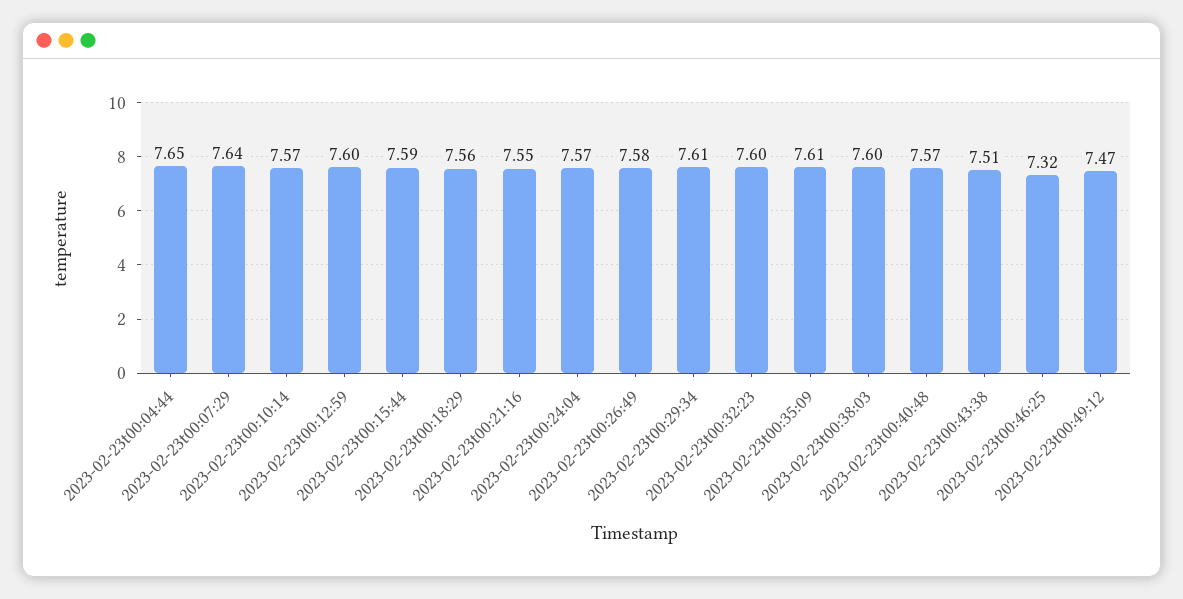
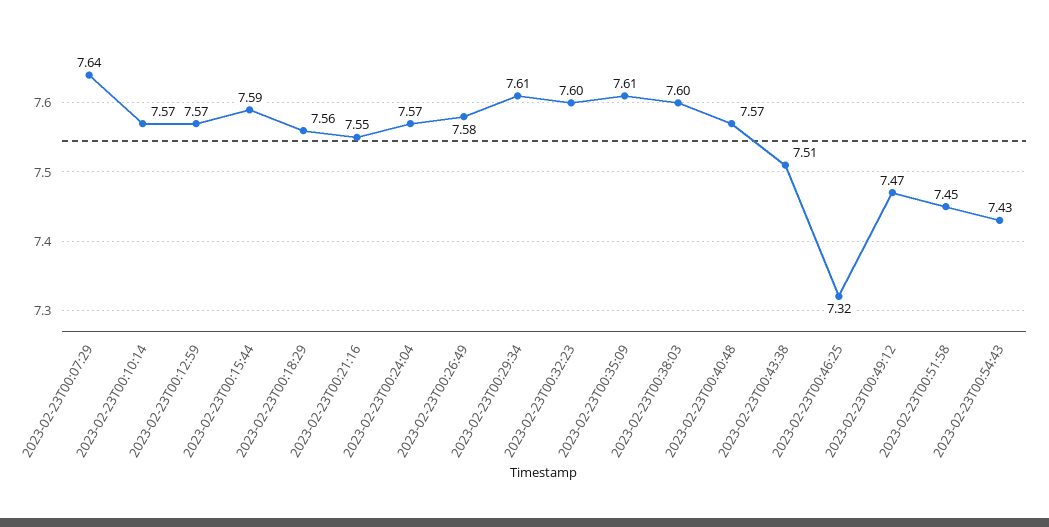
2023-02-23t00:04:44: 7.65 -> none
2023-02-23t00:12:59: 7.6 -> 7.57
2023-02-23T00:51:58: none -> 7.45
2023-02-23T00:54:43: none -> 7.43

